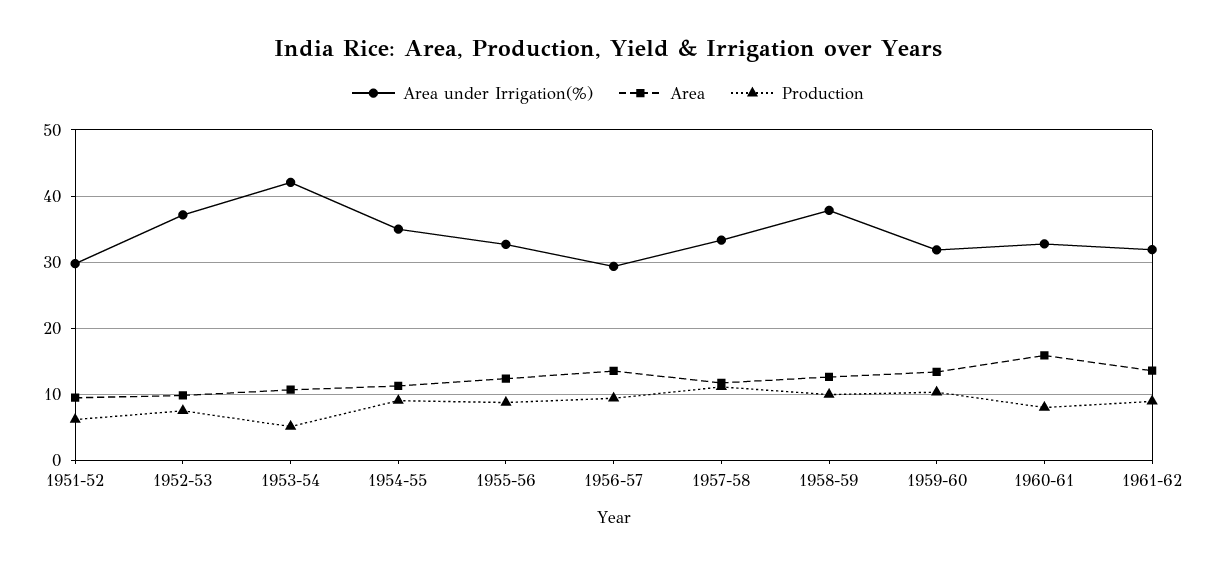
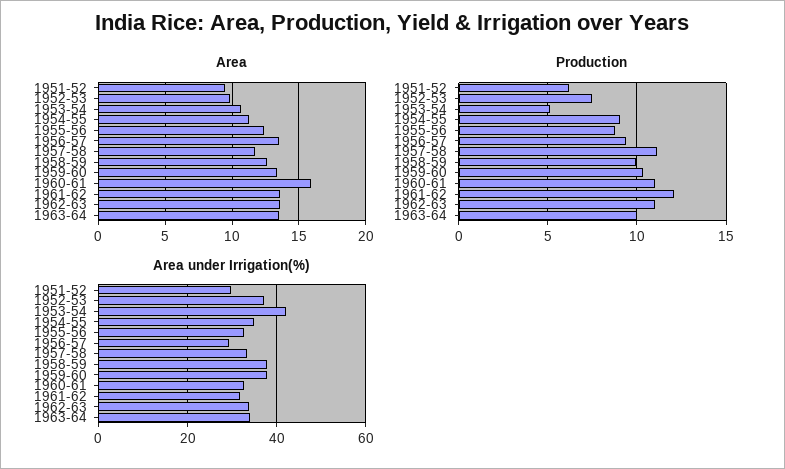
Area under Irrigation(%), 1959-60: 32 -> 38
Production, 1960-61: 8 -> 11
Production, 1961-62: 9 -> 12
Area, 1962-63: none -> 13.5
Area, 1963-64: none -> 13.5
Production, 1962-63: none -> 11
Production, 1963-64: none -> 10
Area under Irrigation(%), 1962-63: none -> 34
Area under Irrigation(%), 1963-64: none -> 34

